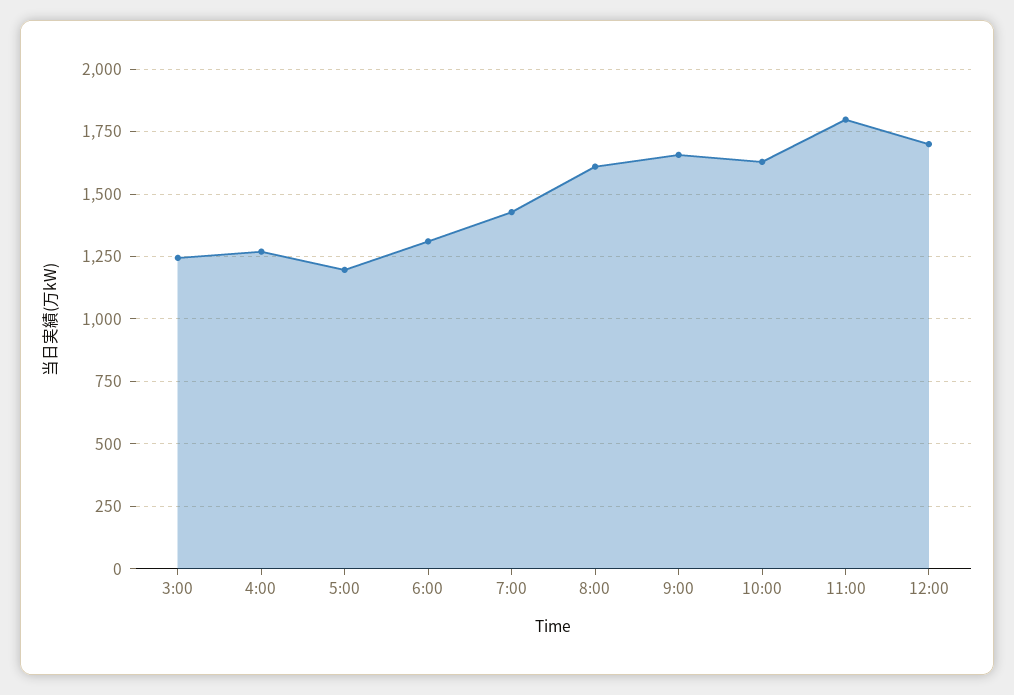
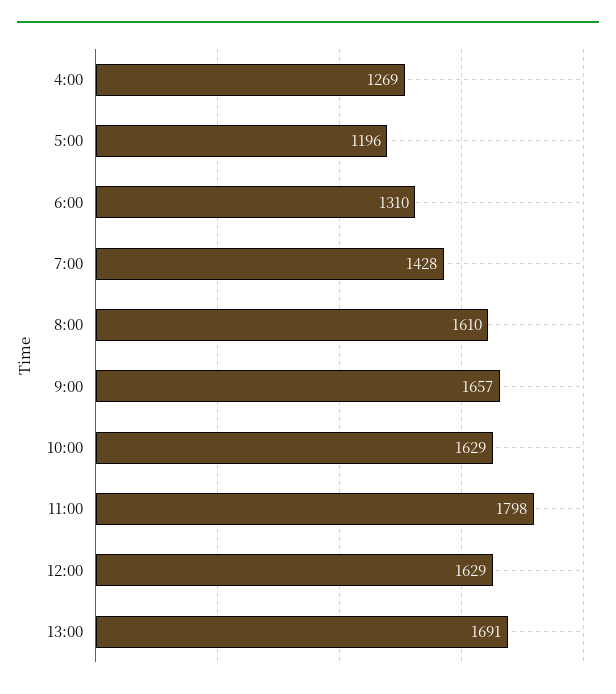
3:00: 1250 -> none
12:00: 1700 -> 1629
13:00: none -> 1691

